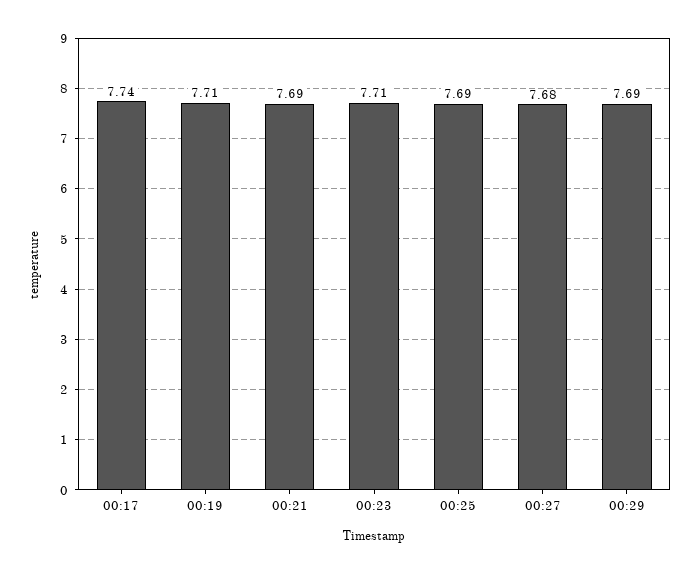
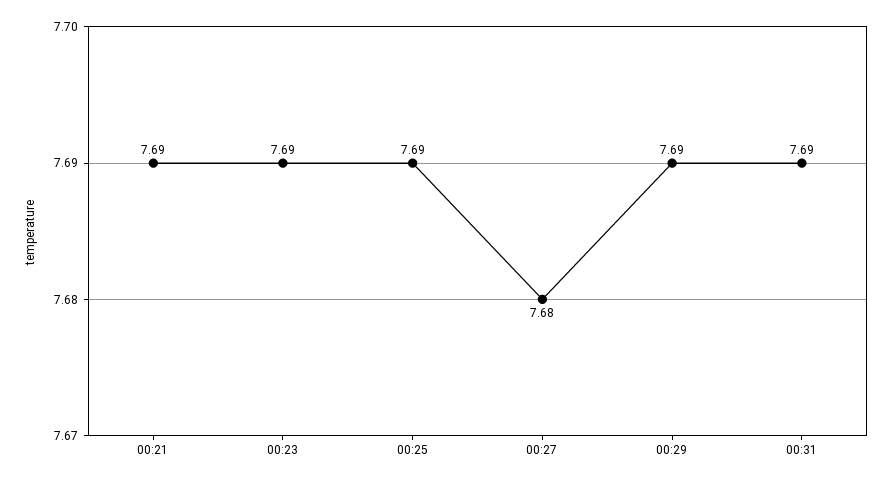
00:17: 7.74 -> none
00:19: 7.71 -> none
00:23: 7.71 -> 7.69
00:31: none -> 7.69

